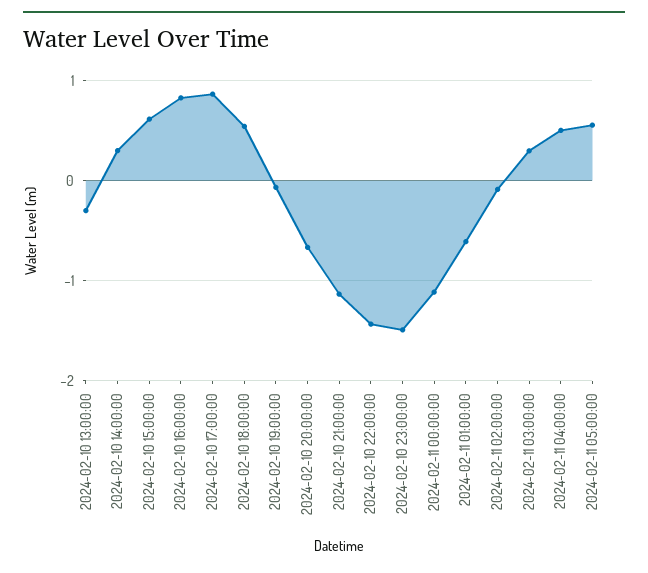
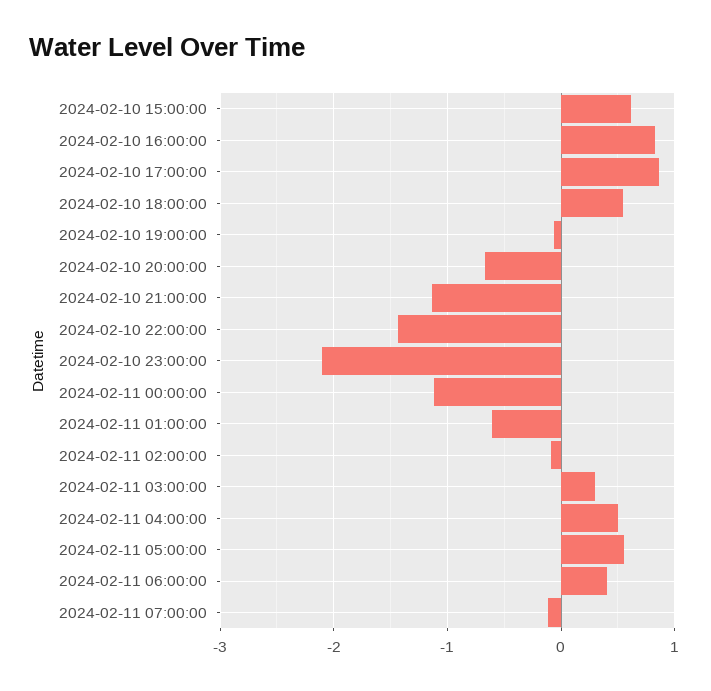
2024-02-10 13:00:00: -0.3 -> none
2024-02-10 14:00:00: 0.3 -> none
2024-02-10 23:00:00: -1.5 -> -2.1
2024-02-11 06:00:00: none -> 0.4
2024-02-11 07:00:00: none -> -0.1

